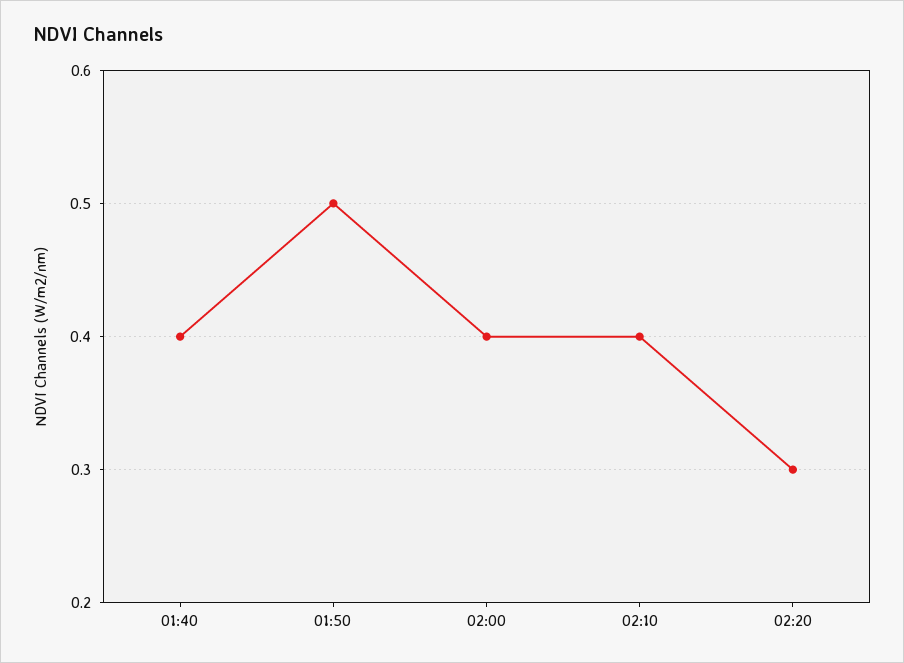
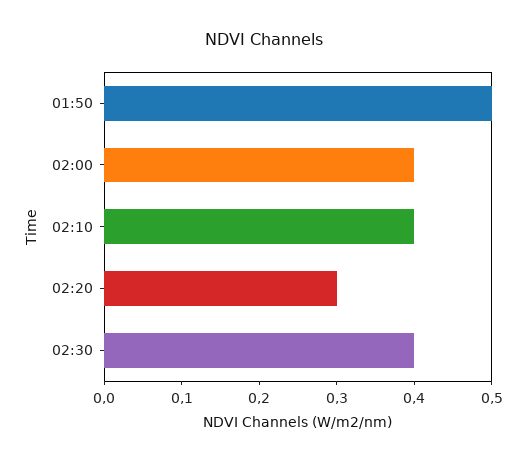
01:40: 0.4 -> none
02:30: none -> 0.4

